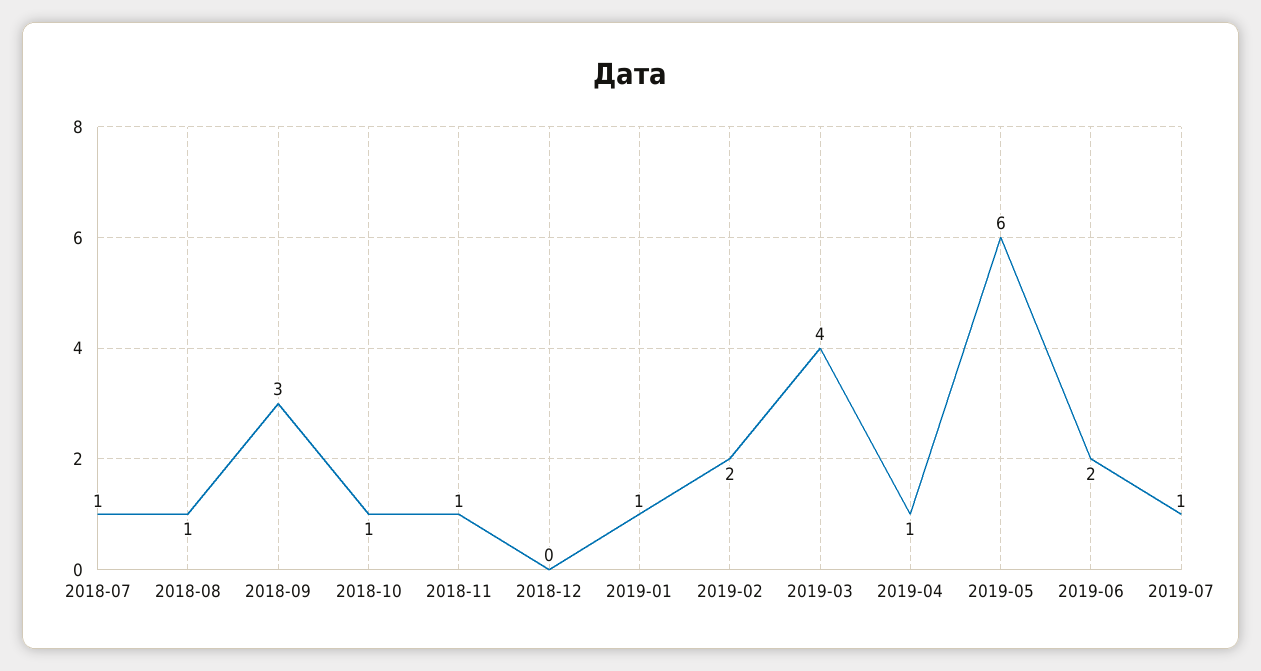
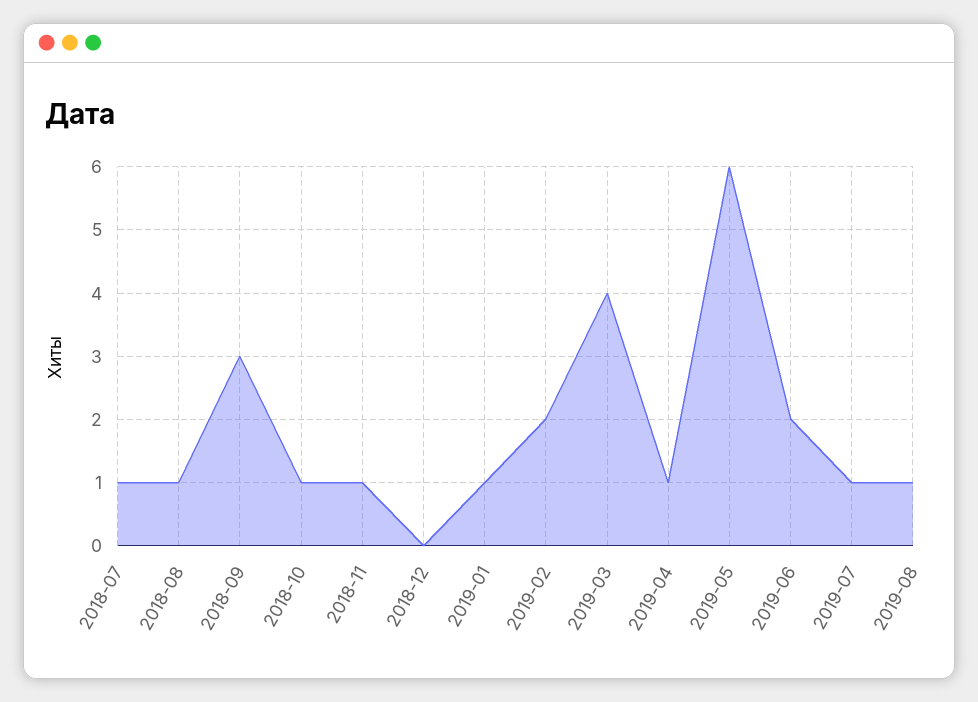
2019-08: none -> 1

